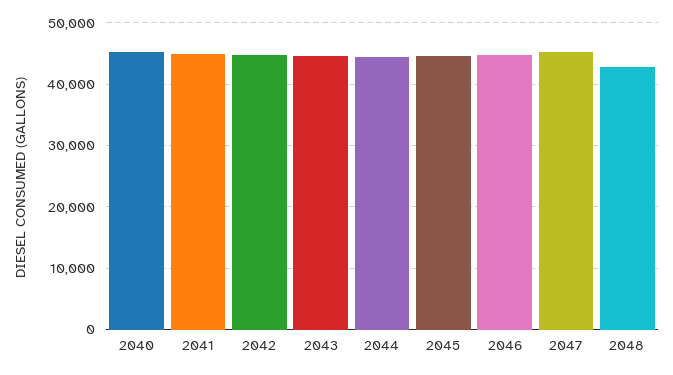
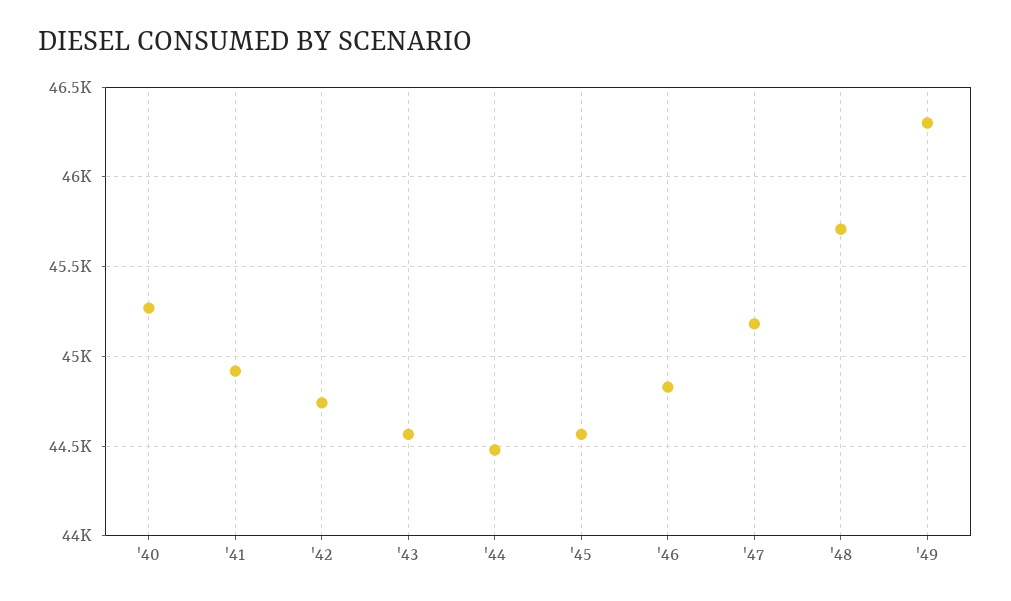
2048: 43000 -> 45700
'49: none -> 46300

